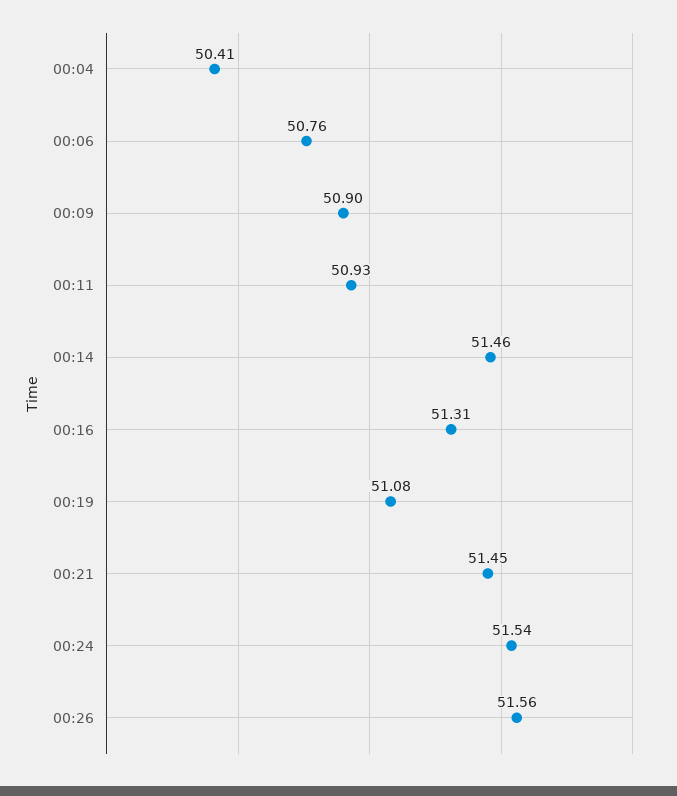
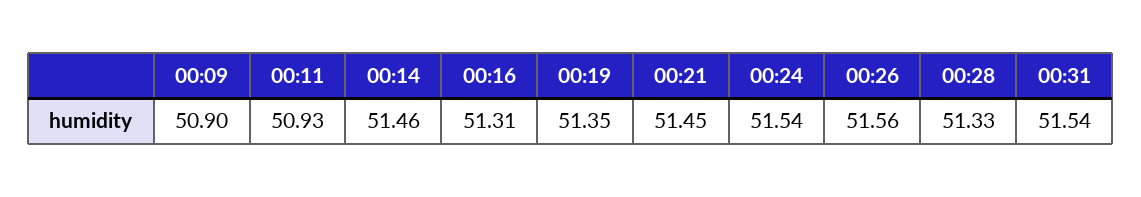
00:04: 50.41 -> none
00:06: 50.76 -> none
00:19: 51.08 -> 51.35
00:28: none -> 51.33
00:31: none -> 51.54

